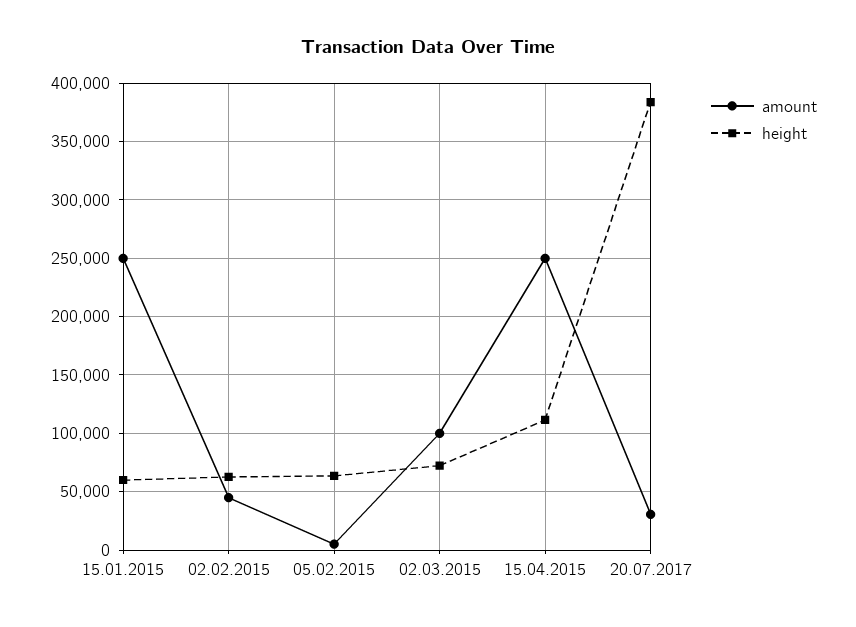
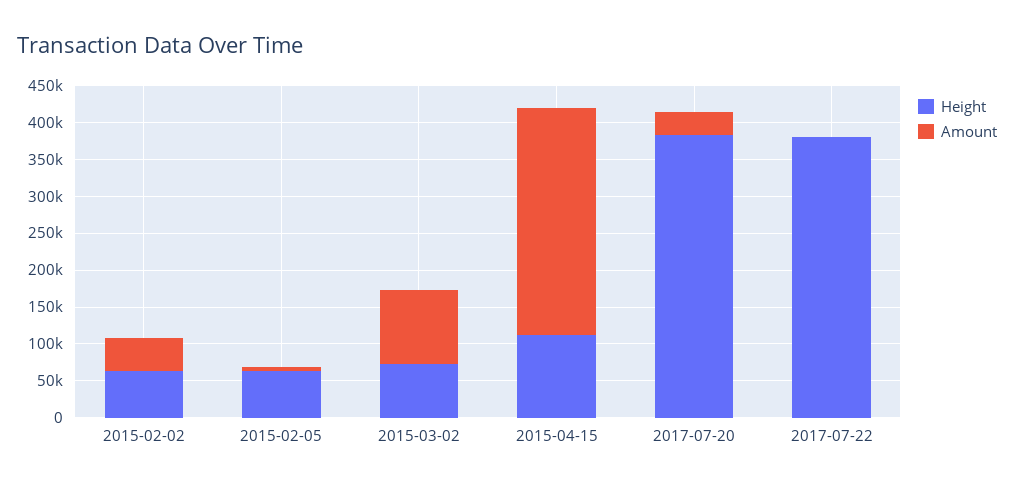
amount, 15.01.2015: 250000 -> none
height, 15.01.2015: 60000 -> none
amount, 15.04.2015: 250000 -> 300000
height, 2017-07-22: none -> 375000
amount, 2017-07-22: none -> 0

